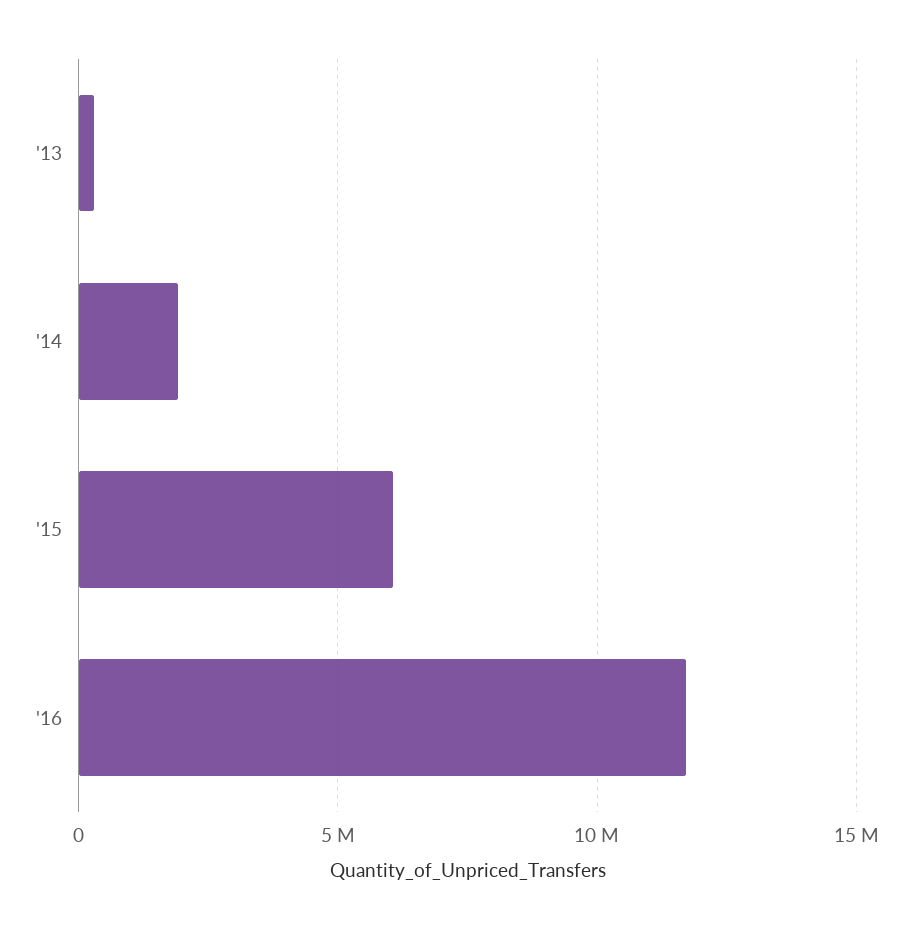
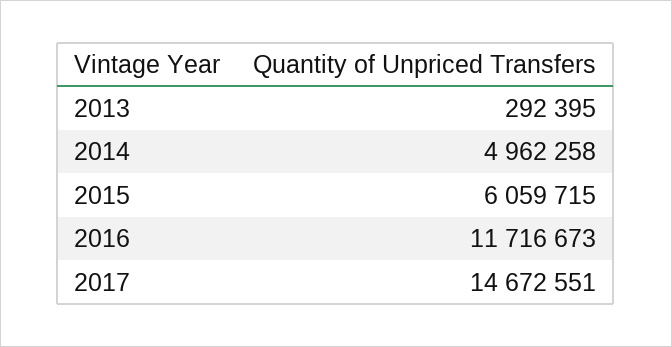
'14: 2000000 -> 4962258
2017: none -> 14672551

